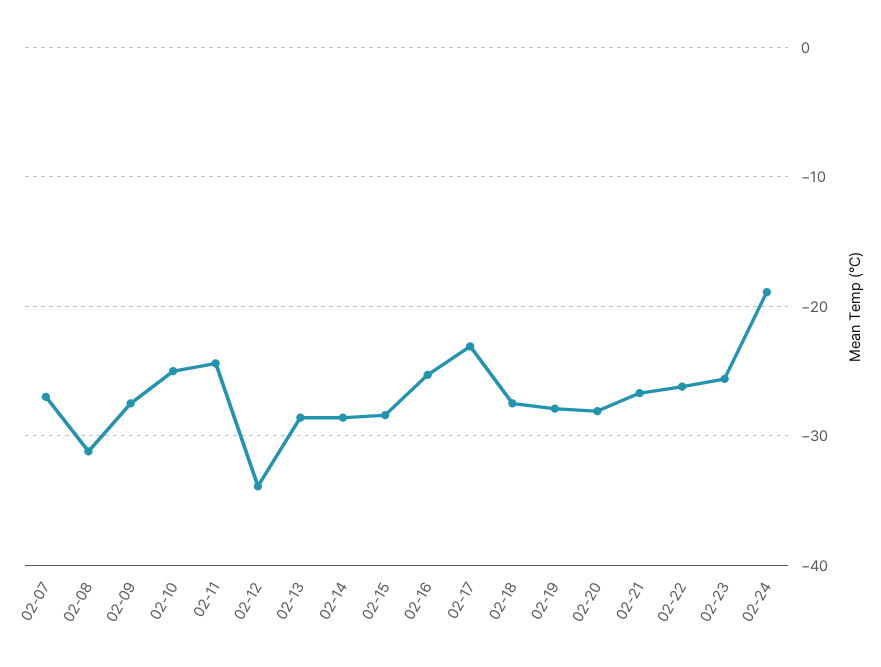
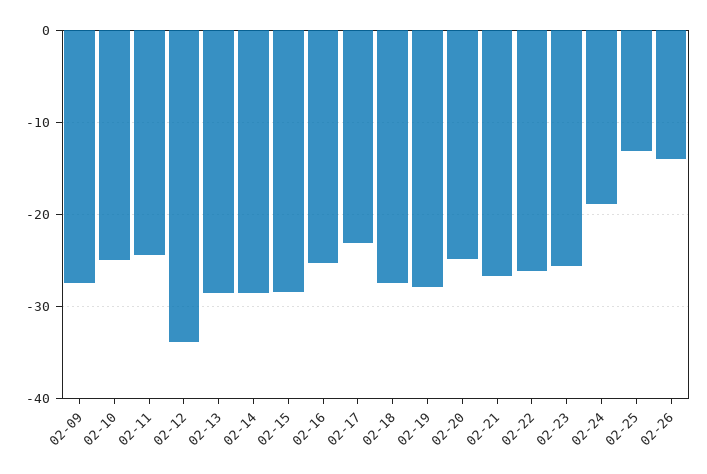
02-07: -27 -> none
02-08: -31 -> none
02-20: -28 -> -25
02-25: none -> -13
02-26: none -> -14

